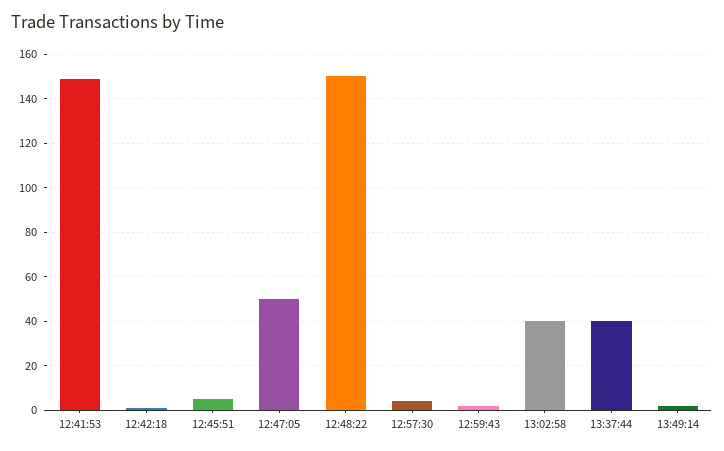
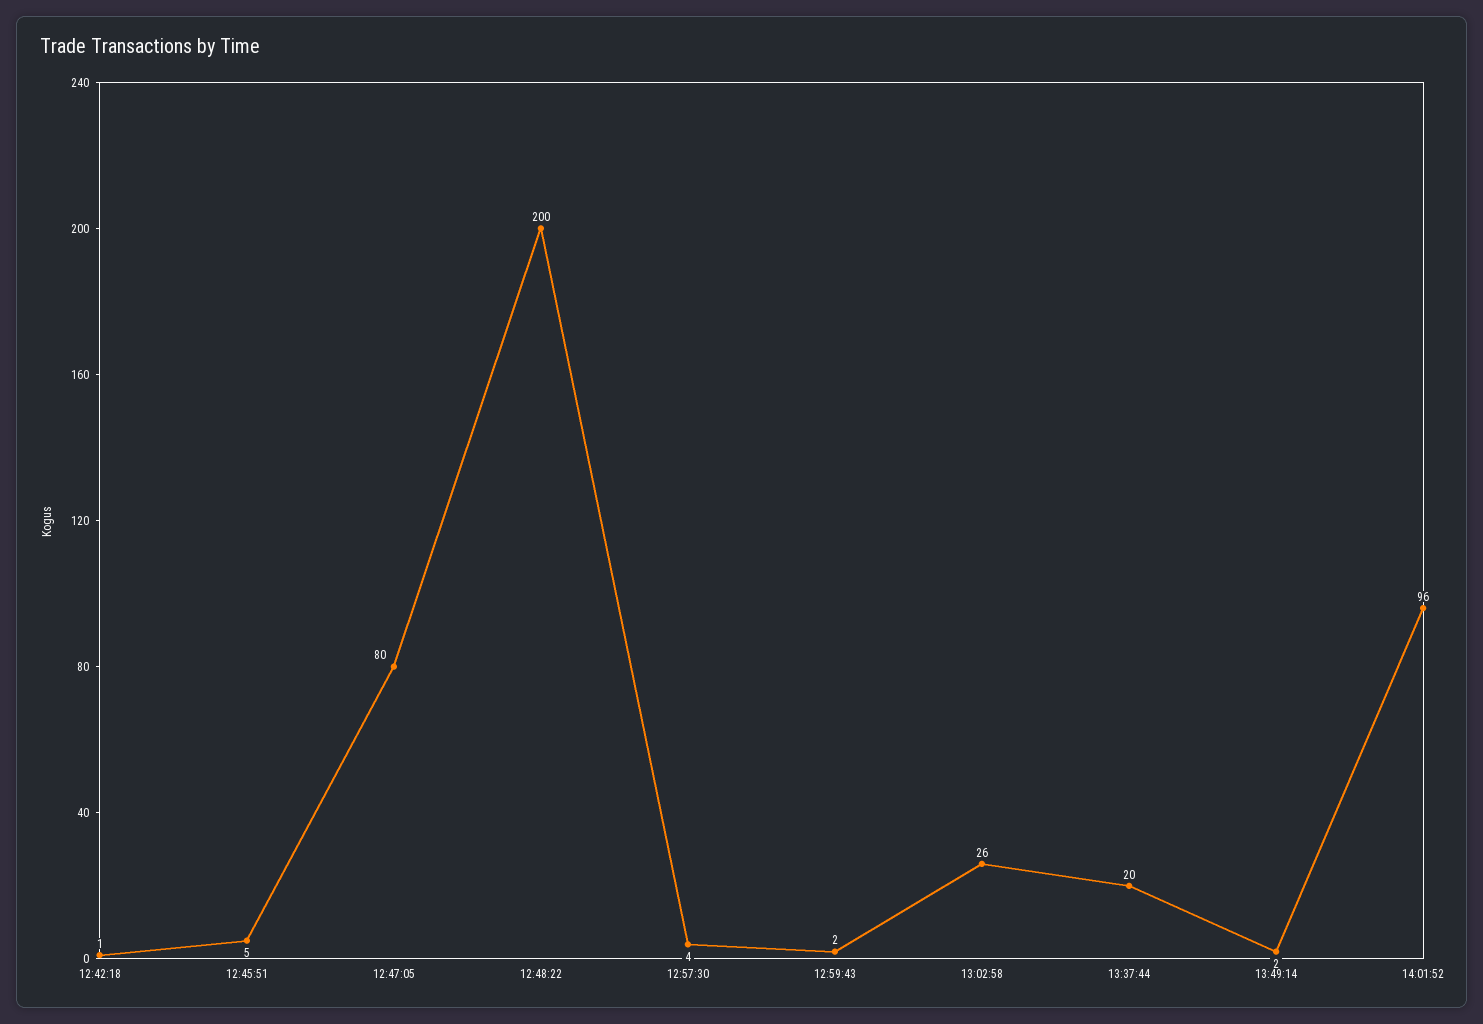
12:41:53: 150 -> none
12:47:05: 50 -> 80
12:48:22: 150 -> 200
13:02:58: 40 -> 26
13:37:44: 40 -> 20
14:01:52: none -> 96

